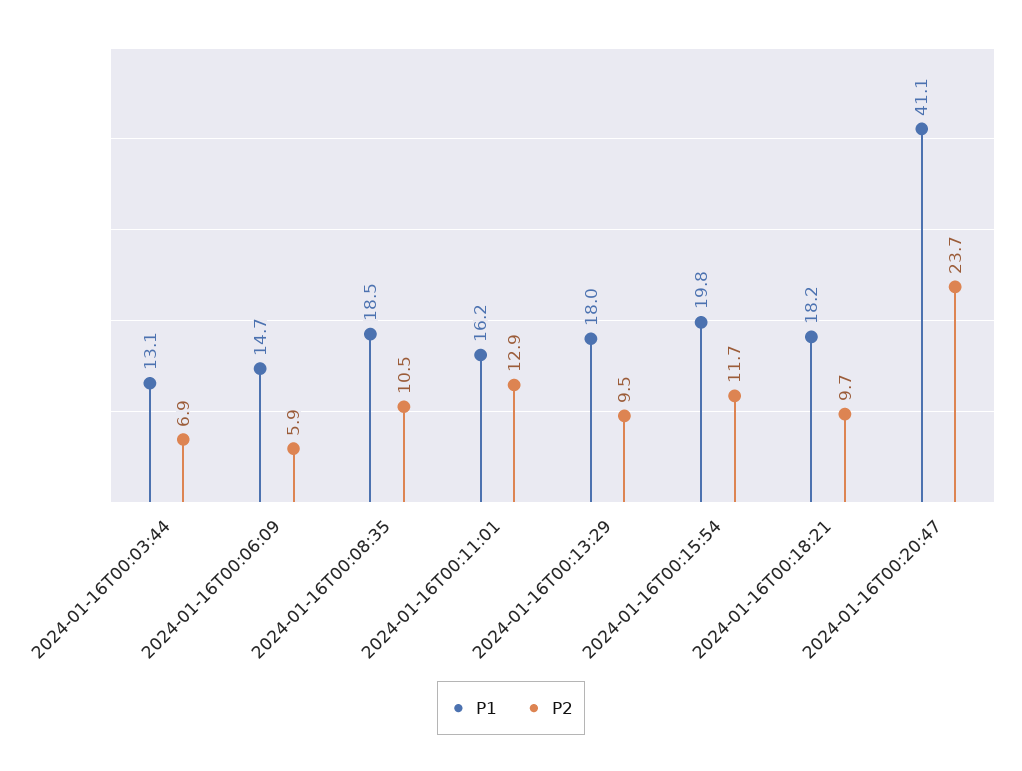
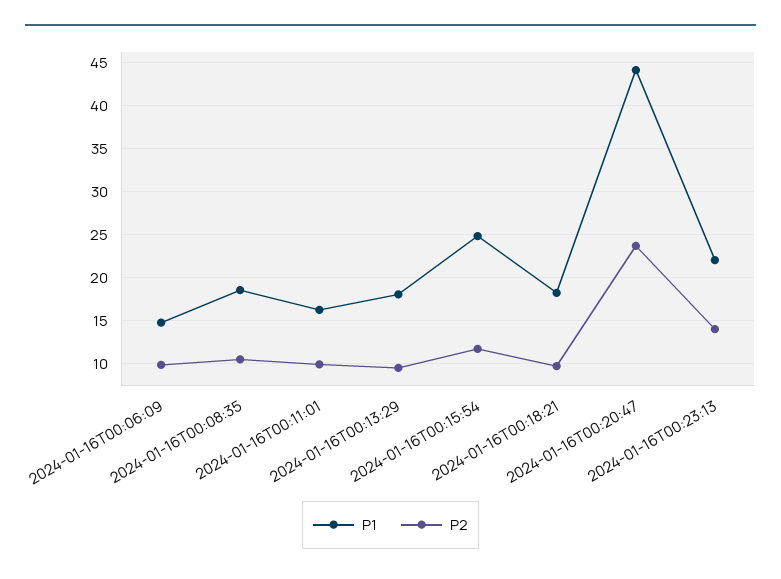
P1, 2024-01-16T00:03:44: 13.1 -> none
P2, 2024-01-16T00:03:44: 6.9 -> none
P2, 2024-01-16T00:06:09: 5.9 -> 10
P2, 2024-01-16T00:11:01: 12.9 -> 10
P1, 2024-01-16T00:15:54: 19.8 -> 25
P1, 2024-01-16T00:20:47: 41.1 -> 44
P1, 2024-01-16T00:23:13: none -> 22
P2, 2024-01-16T00:23:13: none -> 14

